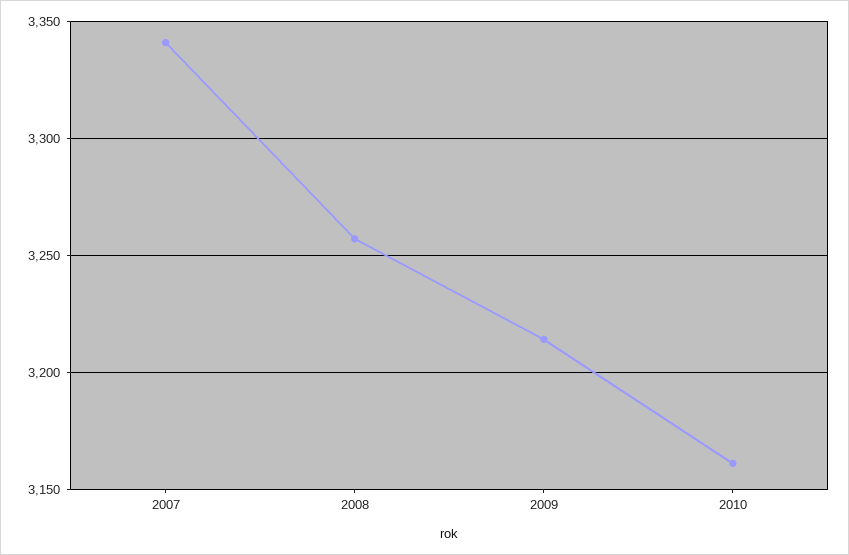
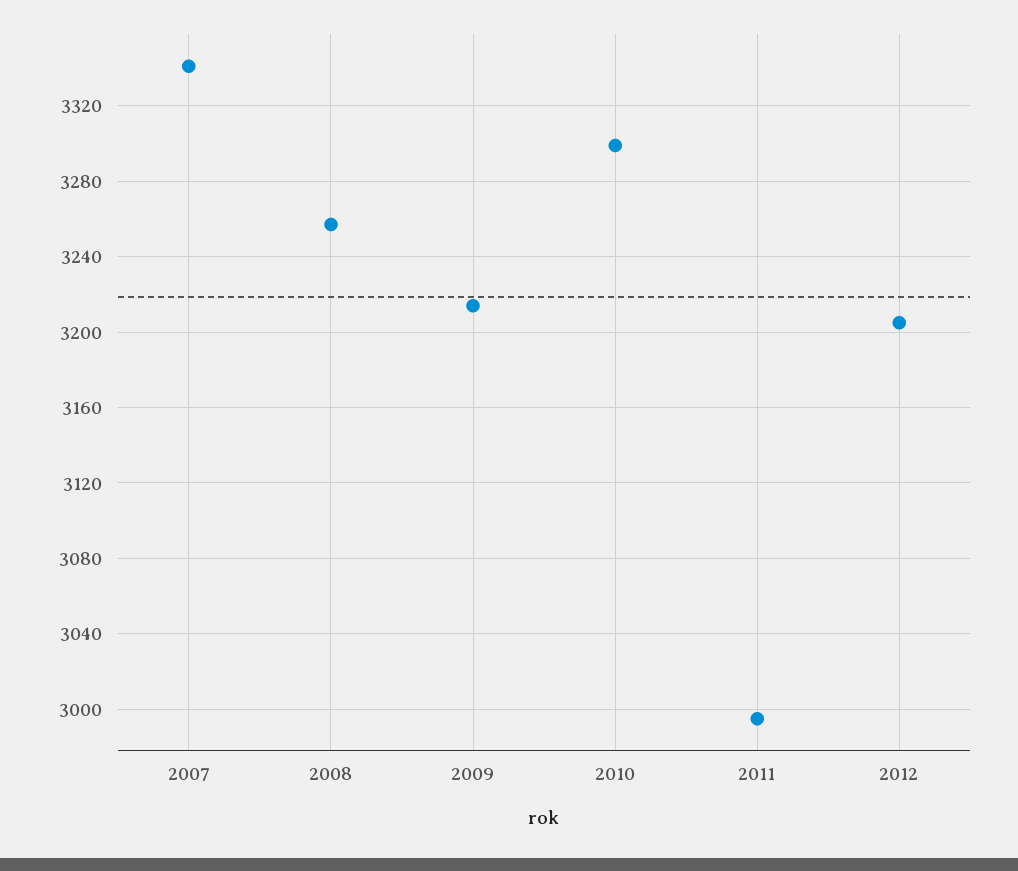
2010: 3160 -> 3300
2011: none -> 2995
2012: none -> 3205

